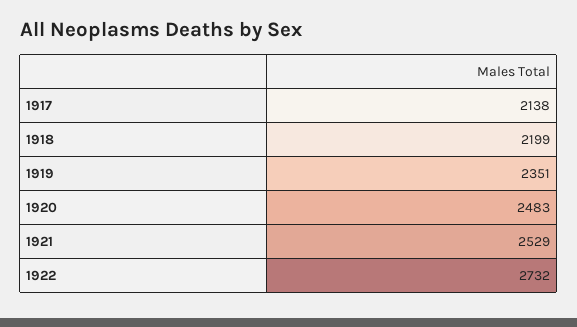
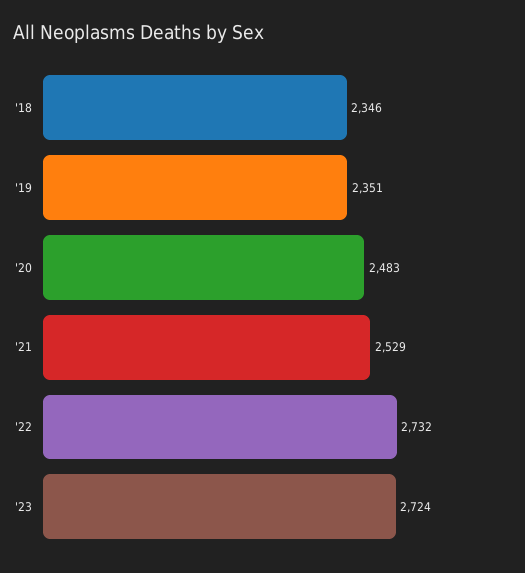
1917: 2138 -> none
1918: 2199 -> 2346
'23: none -> 2724

